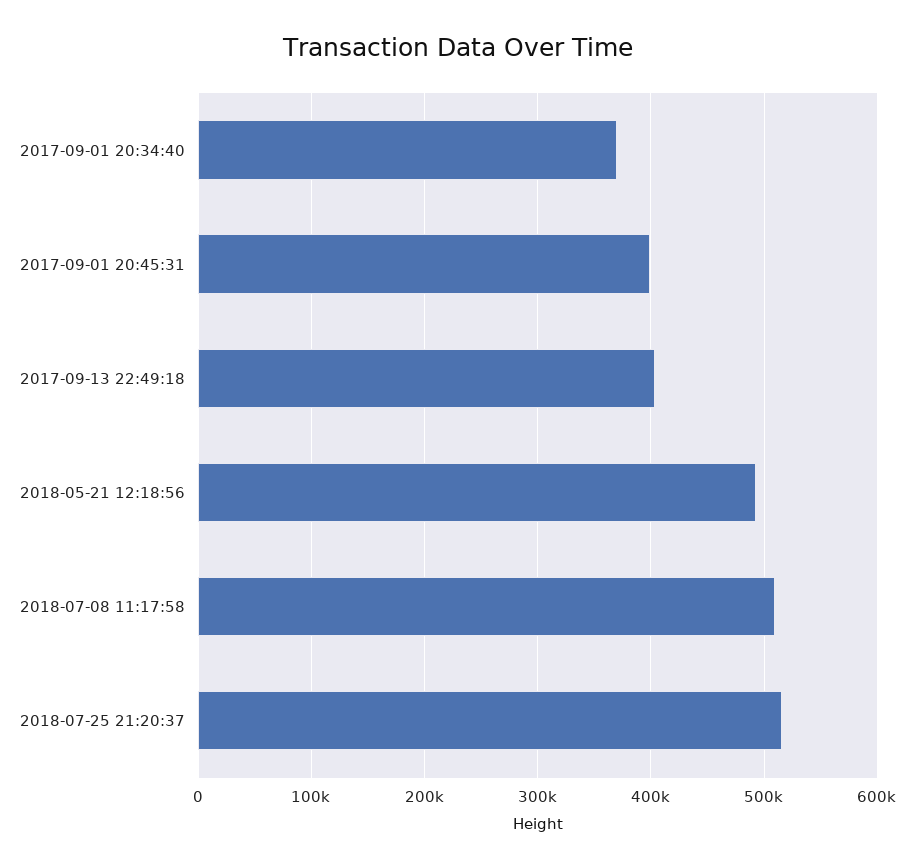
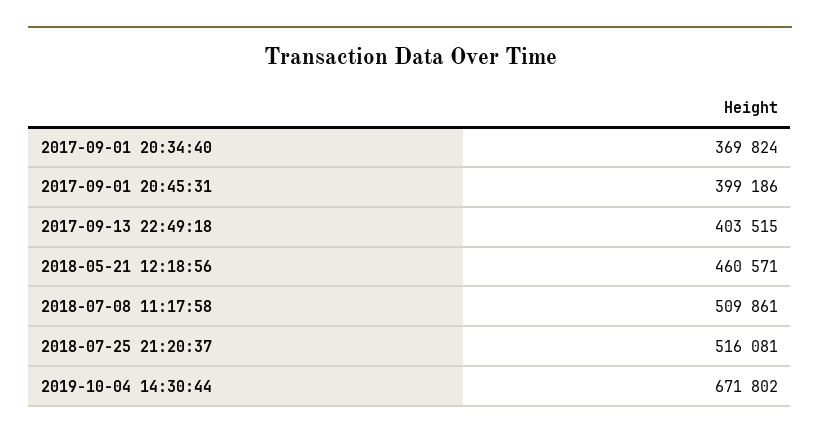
2018-05-21 12:18:56: 490000 -> 460571
2019-10-04 14:30:44: none -> 671802

